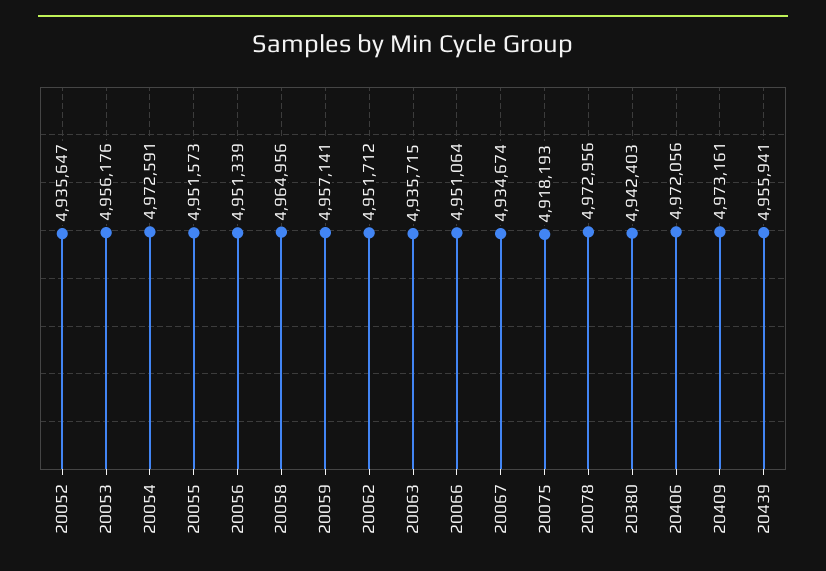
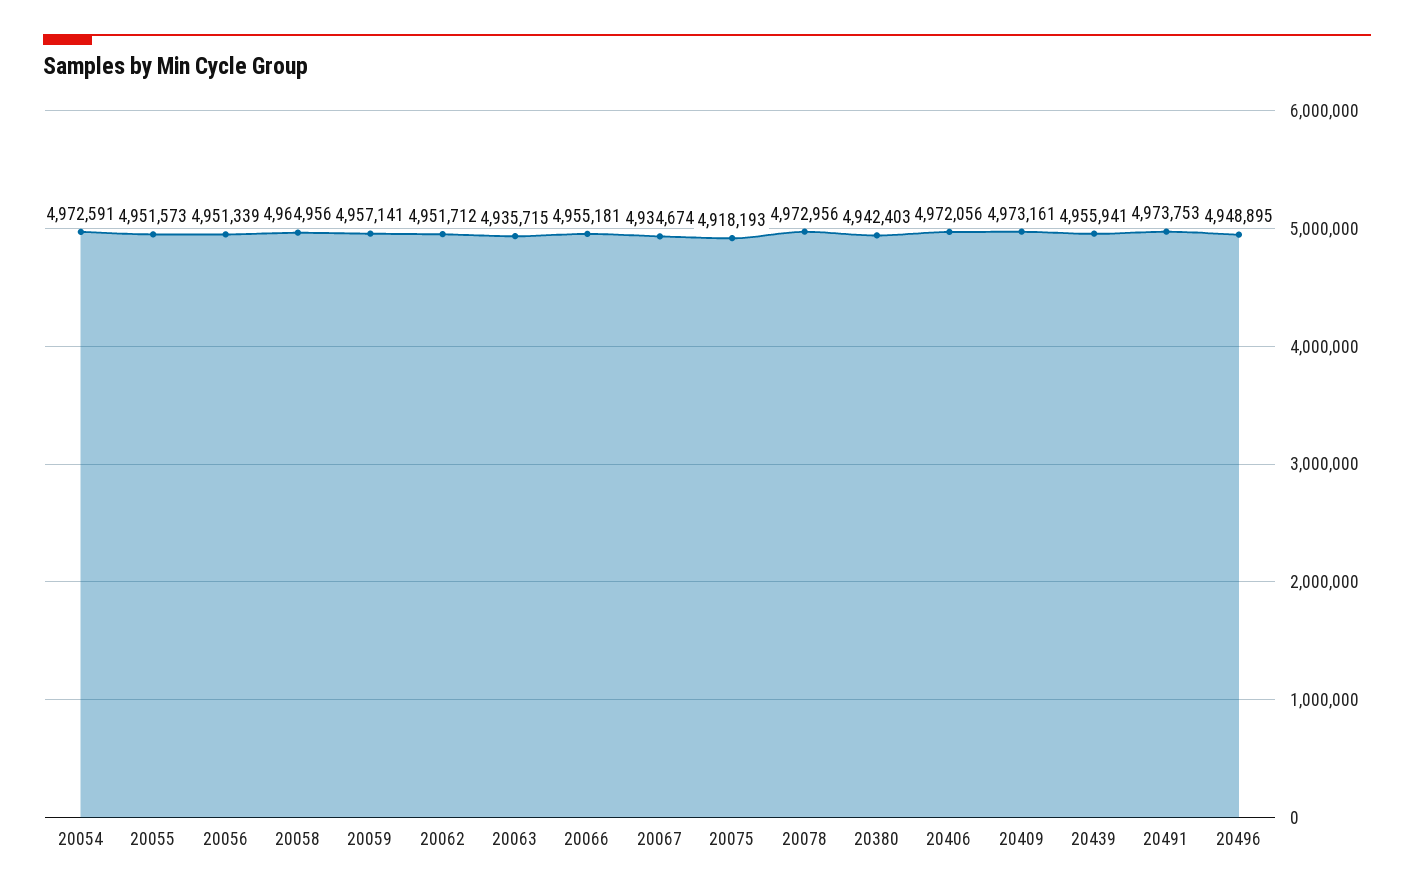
20052: 4935647 -> none
20053: 4956176 -> none
20066: 4951064 -> 4955181
20491: none -> 4973753
20496: none -> 4948895

